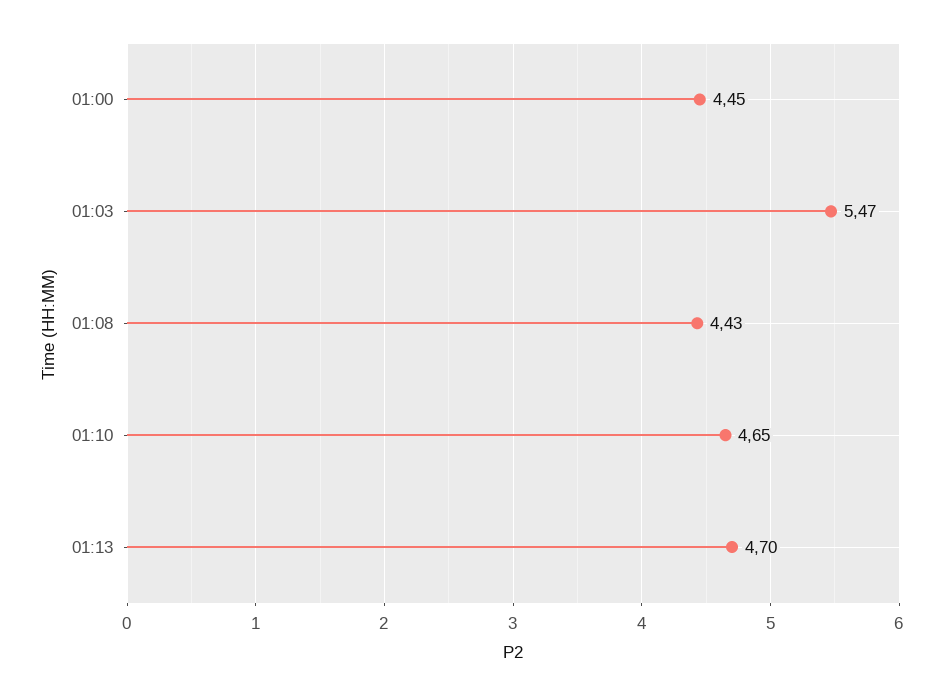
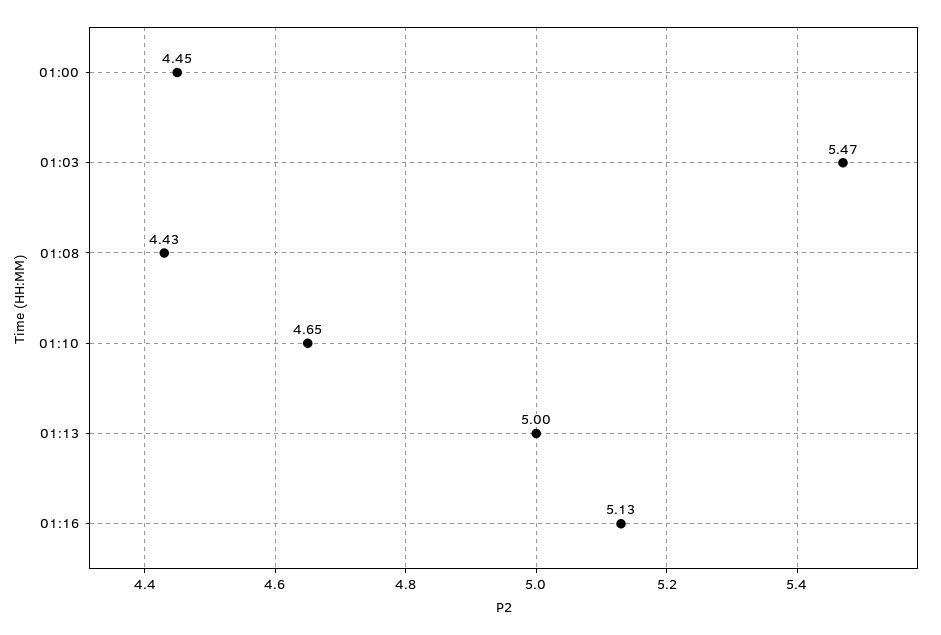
01:13: 4.7 -> 5
01:16: none -> 5.13

